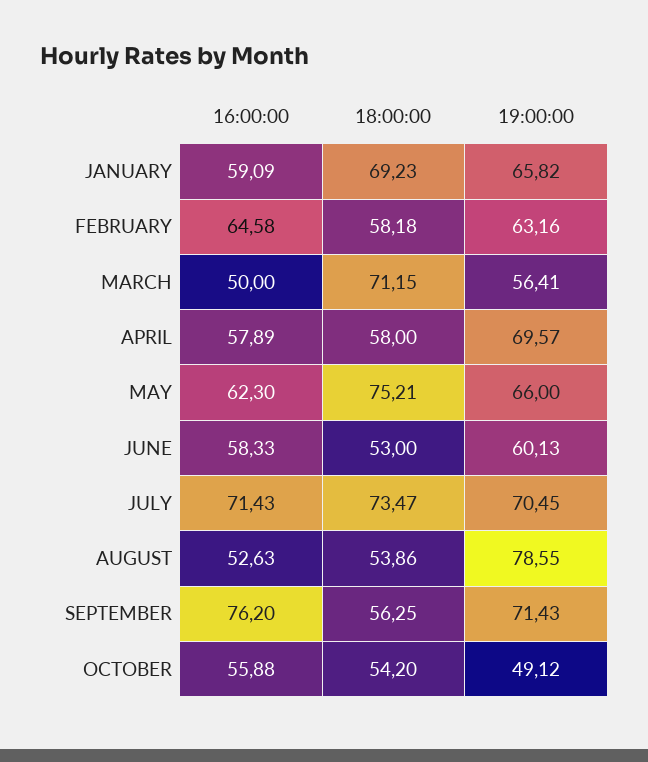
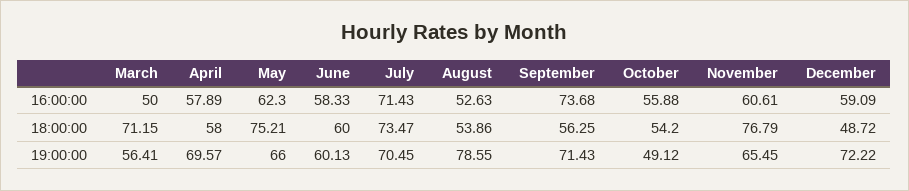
16:00:00, JANUARY: 59.09 -> none
18:00:00, JANUARY: 69.23 -> none
19:00:00, JANUARY: 65.82 -> none
16:00:00, FEBRUARY: 64.58 -> none
18:00:00, FEBRUARY: 58.18 -> none
19:00:00, FEBRUARY: 63.16 -> none
18:00:00, JUNE: 53 -> 60
16:00:00, SEPTEMBER: 76.2 -> 73.68
16:00:00, November: none -> 60.61
16:00:00, December: none -> 59.09
18:00:00, November: none -> 76.79
18:00:00, December: none -> 48.72
19:00:00, November: none -> 65.45
19:00:00, December: none -> 72.22

